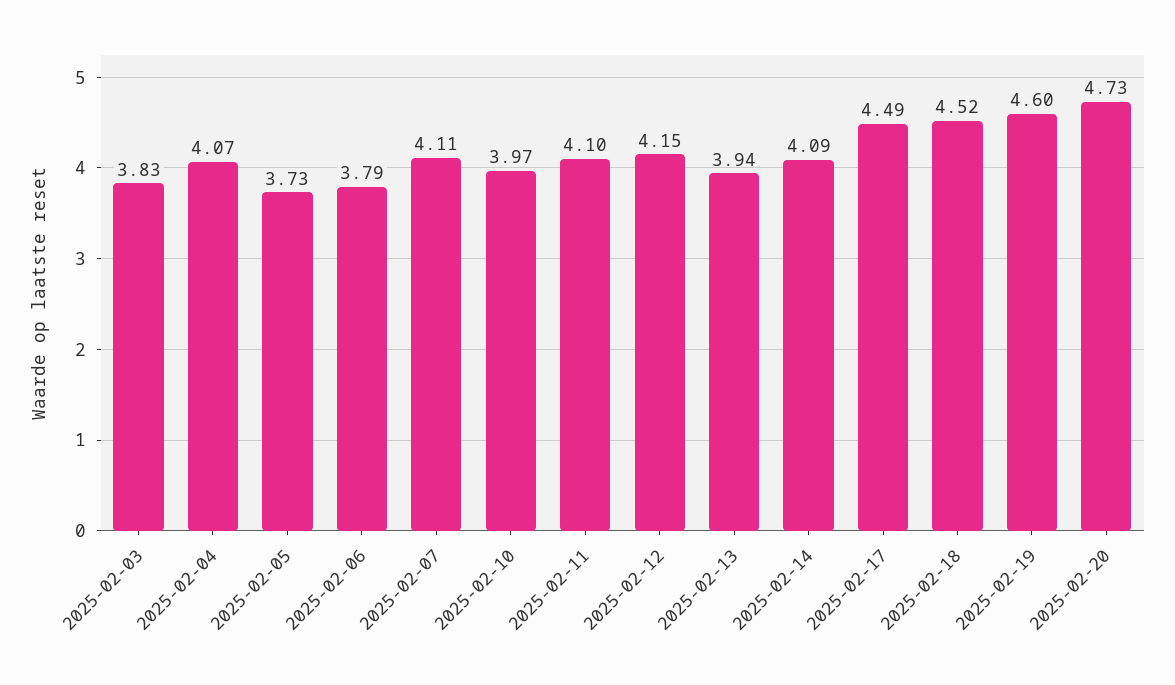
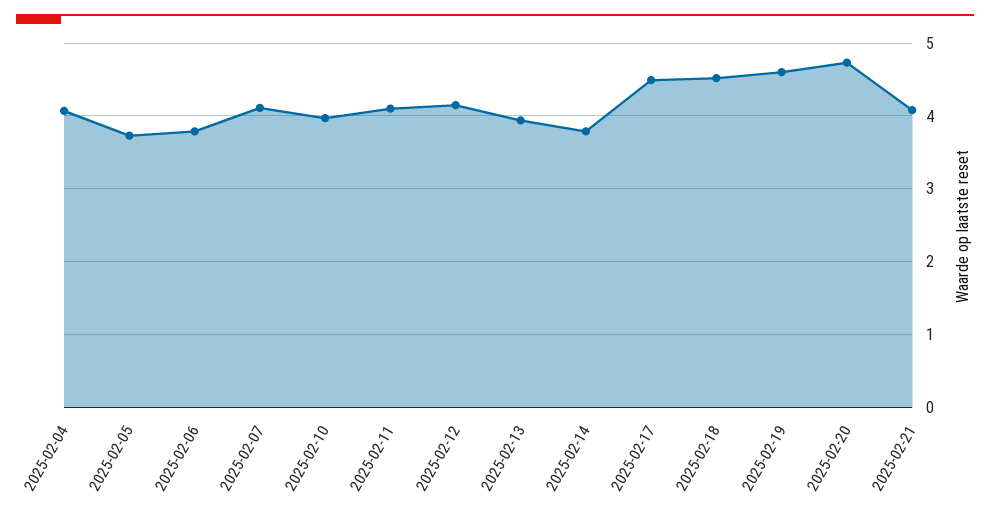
2025-02-03: 3.83 -> none
2025-02-14: 4.09 -> 3.8
2025-02-21: none -> 4.1

